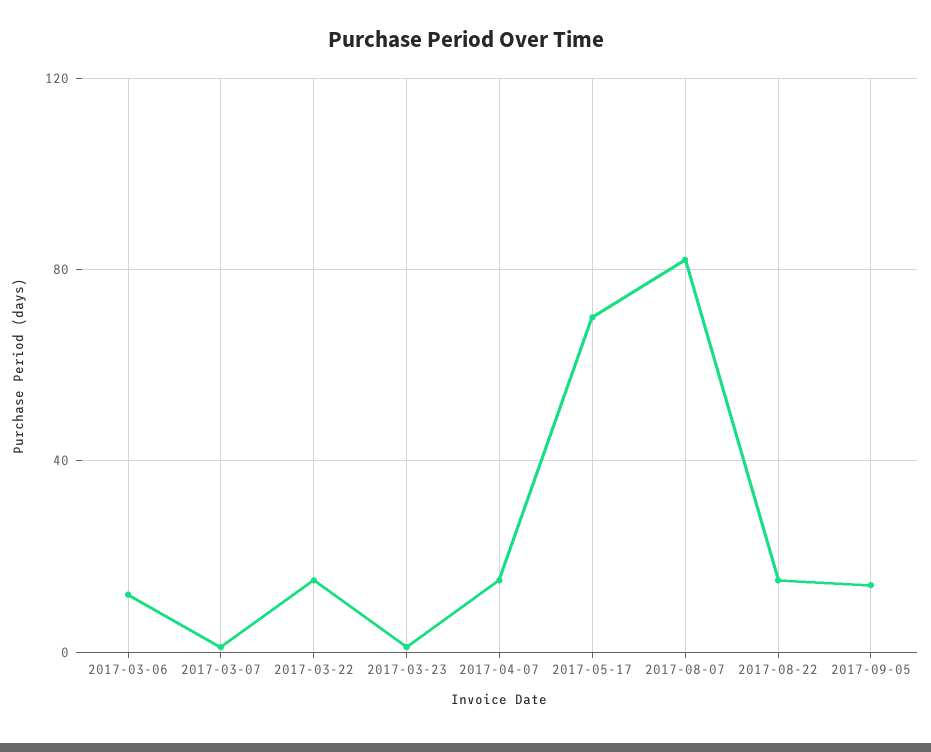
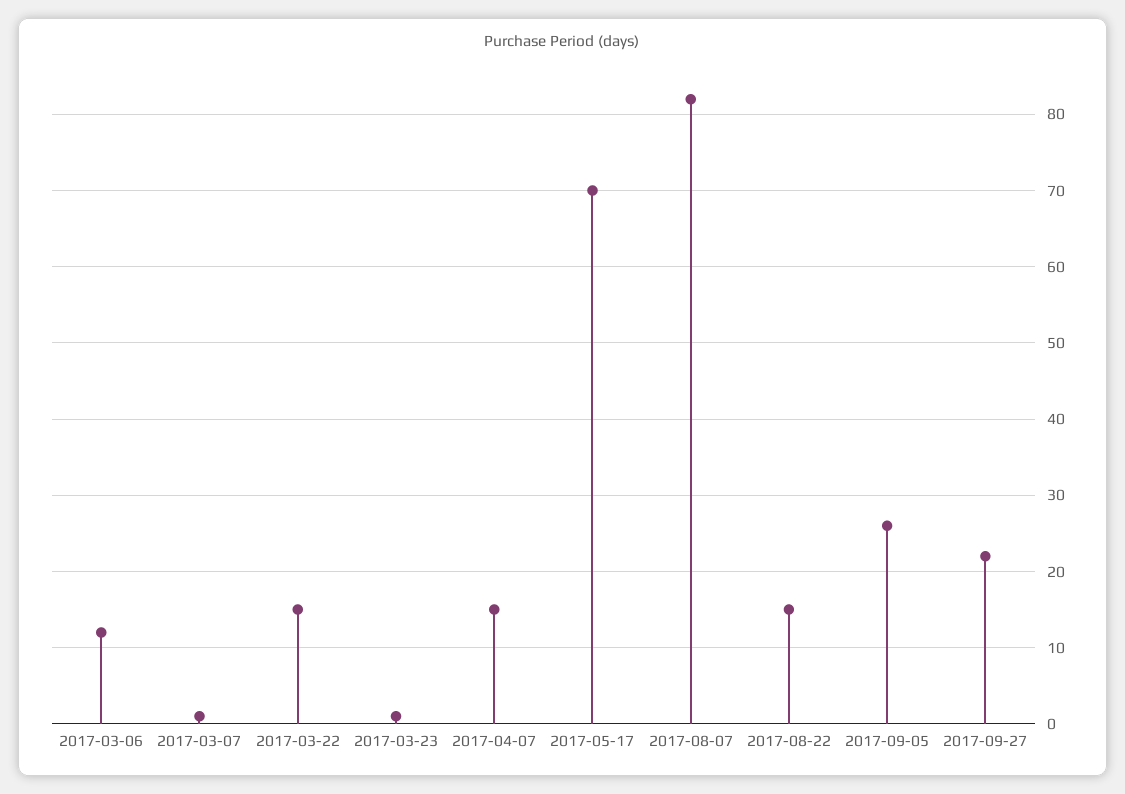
2017-09-05: 15 -> 26
2017-09-27: none -> 22

